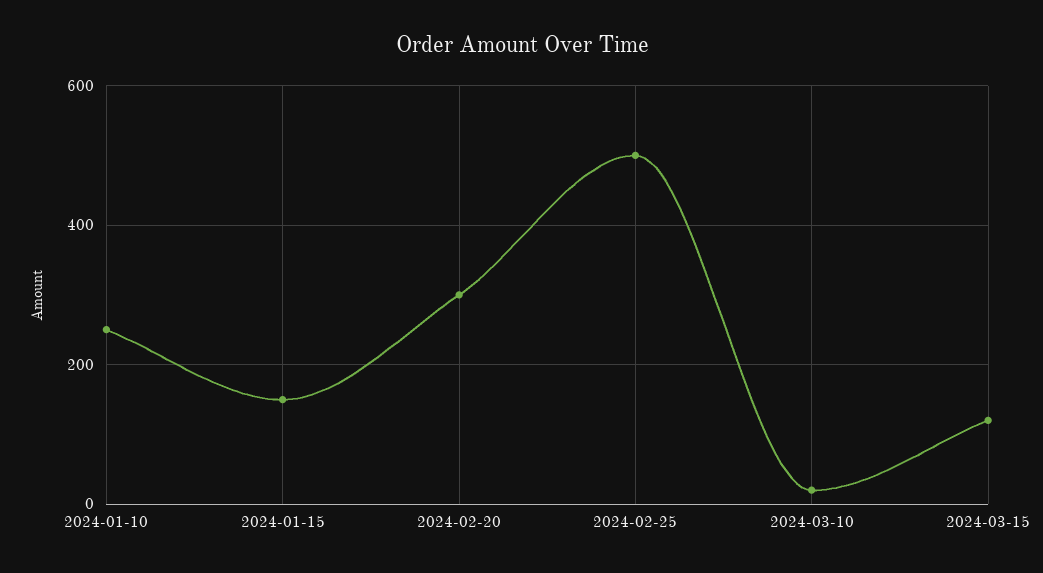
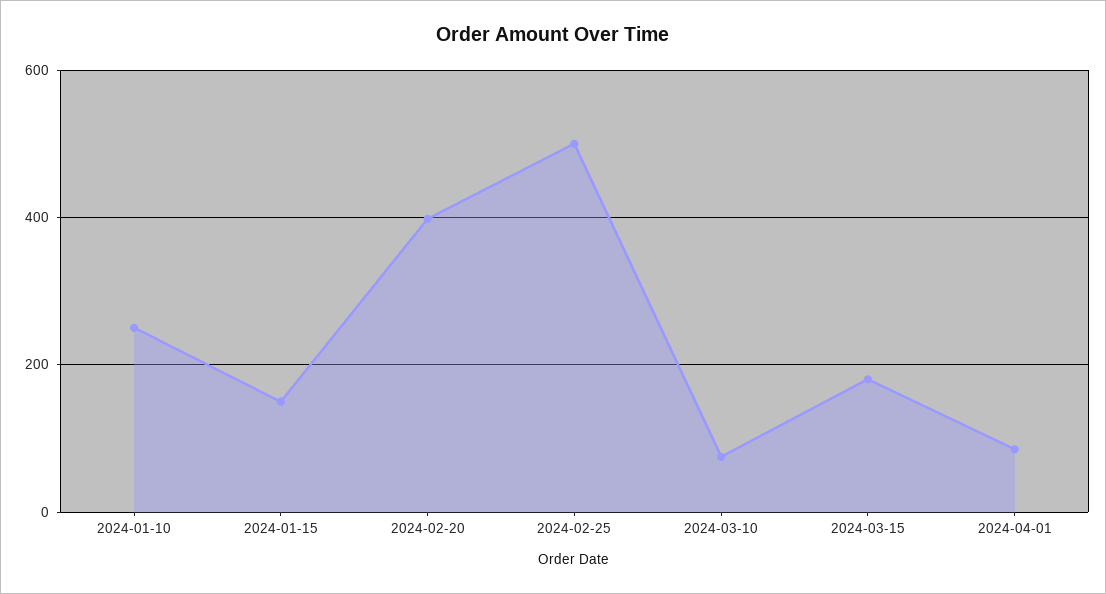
2024-02-20: 300 -> 400
2024-03-10: 20 -> 80
2024-03-15: 120 -> 180
2024-04-01: none -> 80

